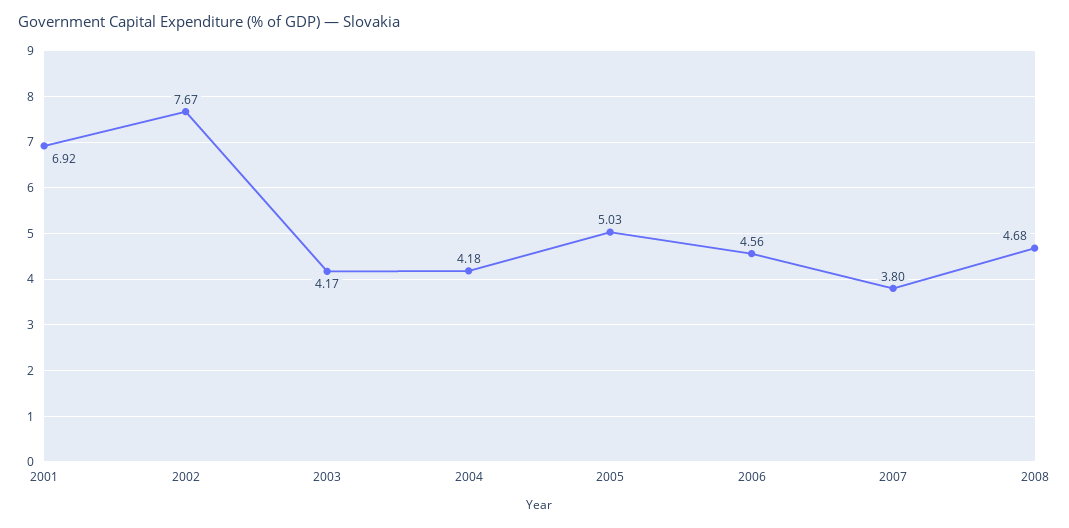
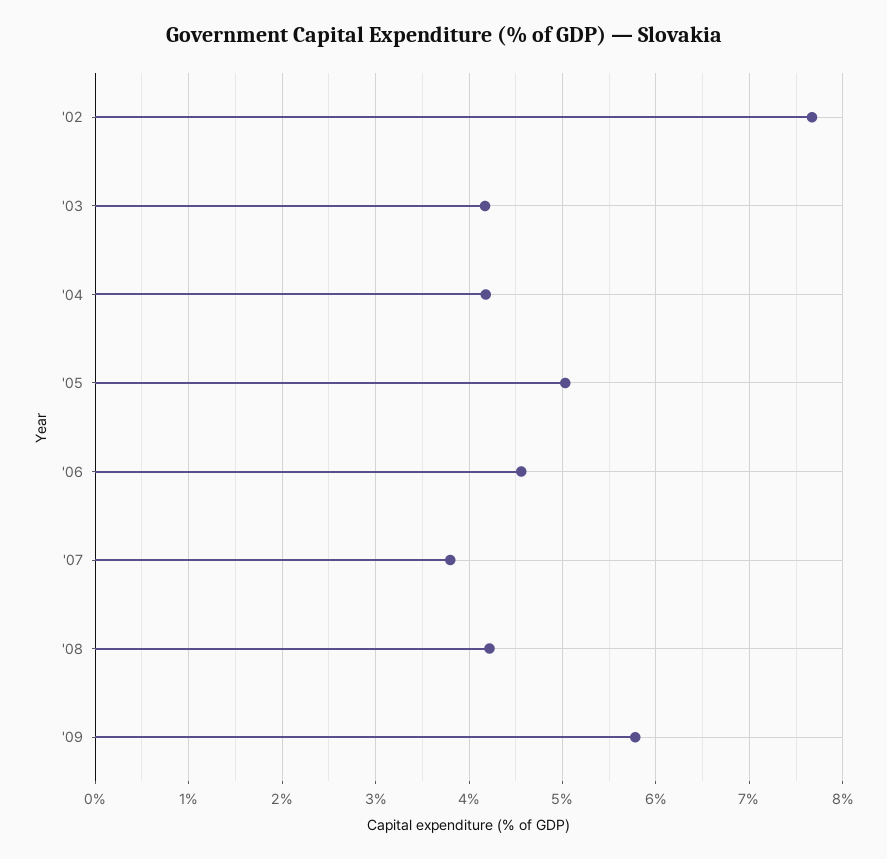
2001: 6.92 -> none
2008: 4.68 -> 4.2
'09: none -> 5.8

